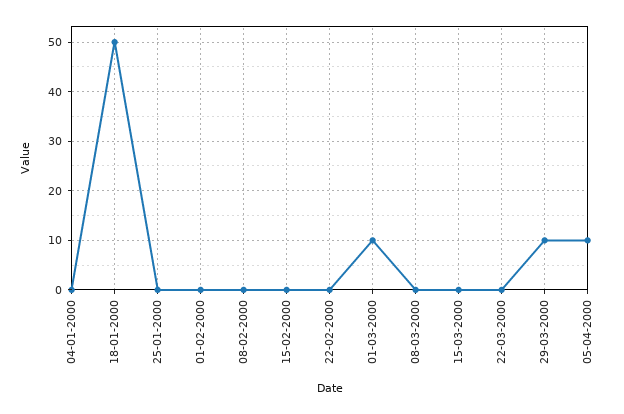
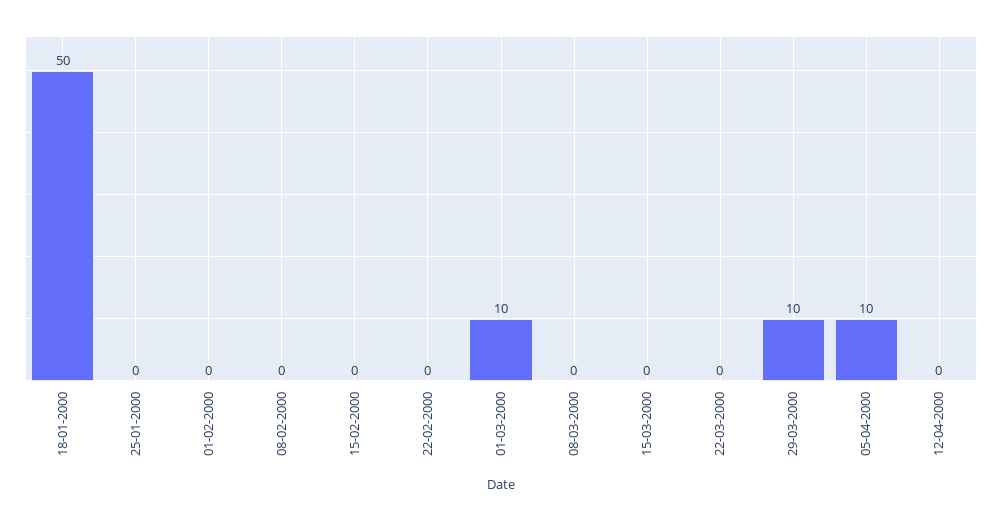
04-01-2000: 0 -> none
12-04-2000: none -> 0

